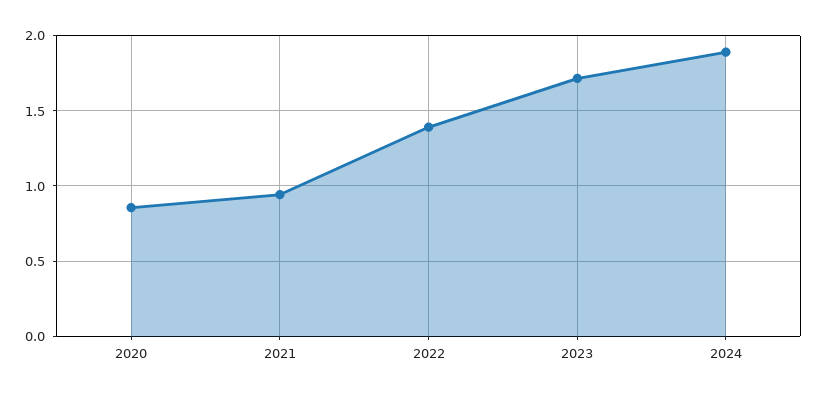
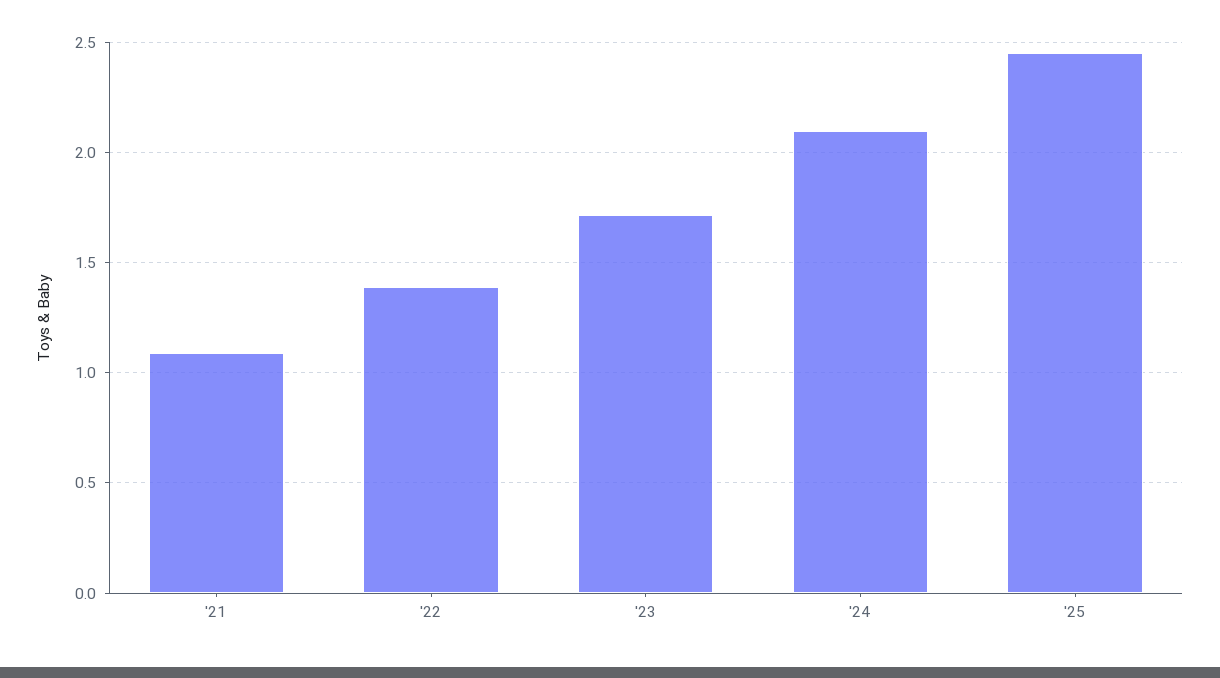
2020: 0.85 -> none
2021: 0.95 -> 1.1
2024: 1.9 -> 2.1
'25: none -> 2.45

